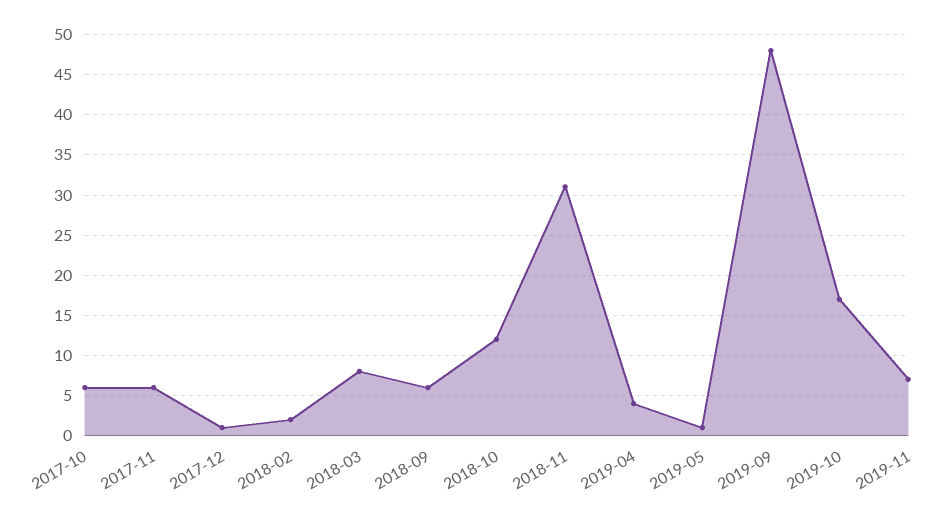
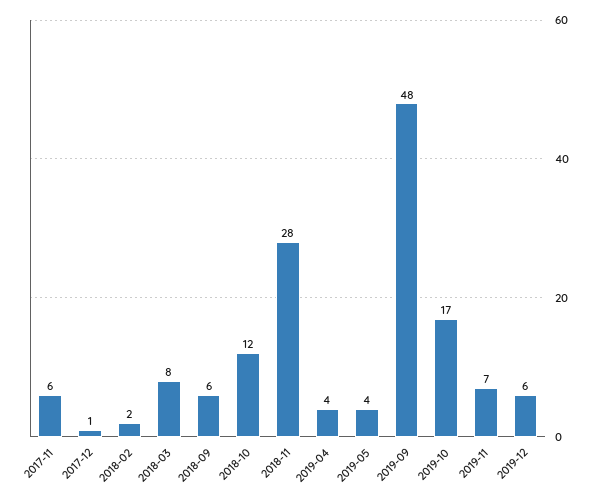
2017-10: 6 -> none
2018-11: 31 -> 28
2019-05: 1 -> 4
2019-12: none -> 6

